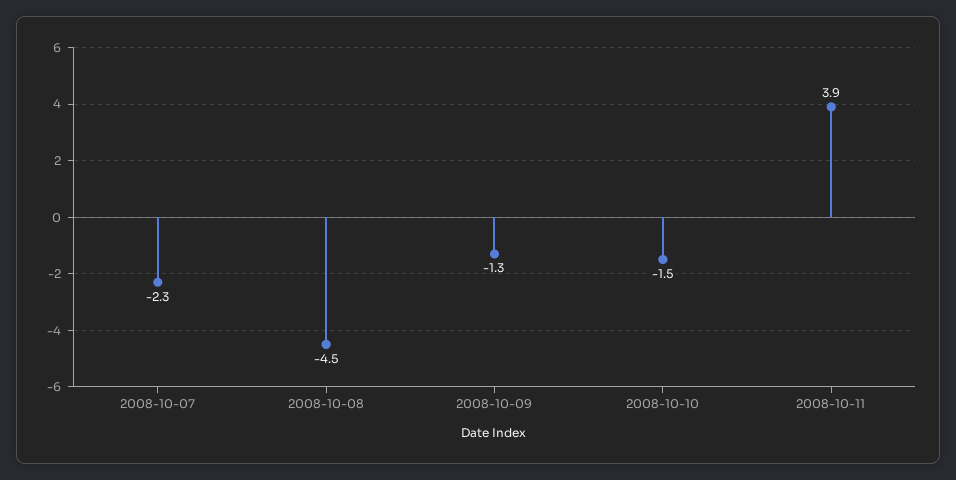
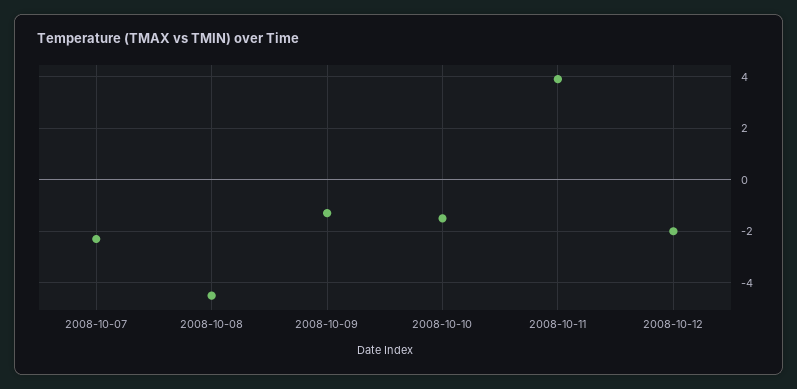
2008-10-12: none -> -2

